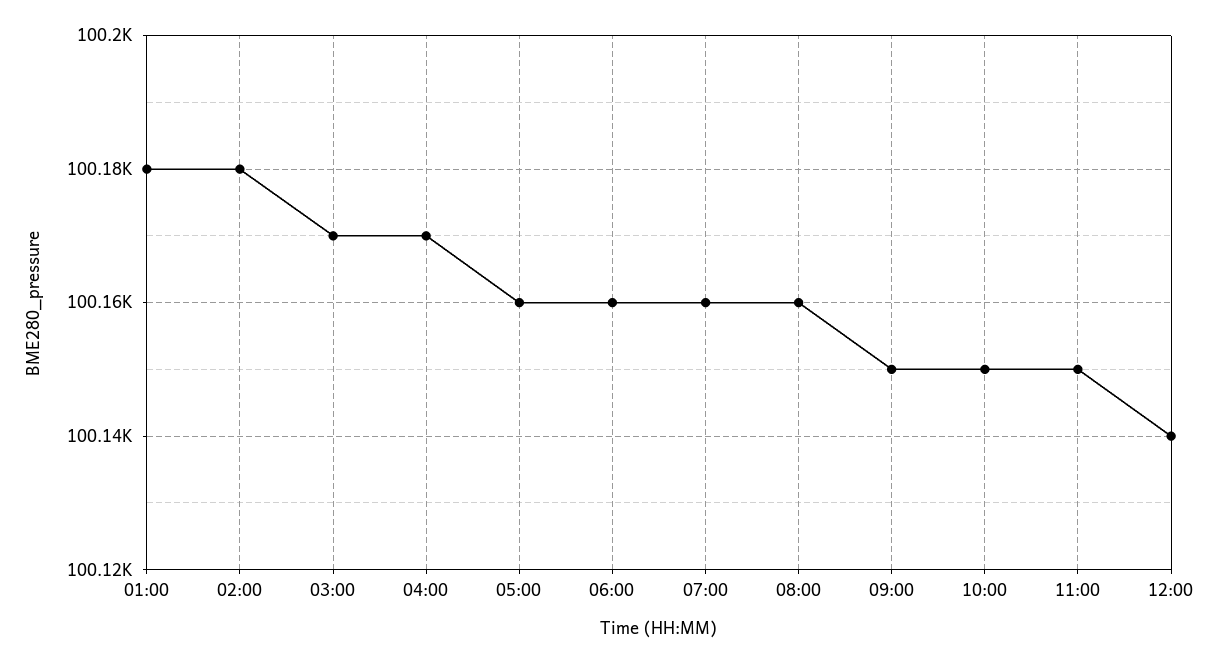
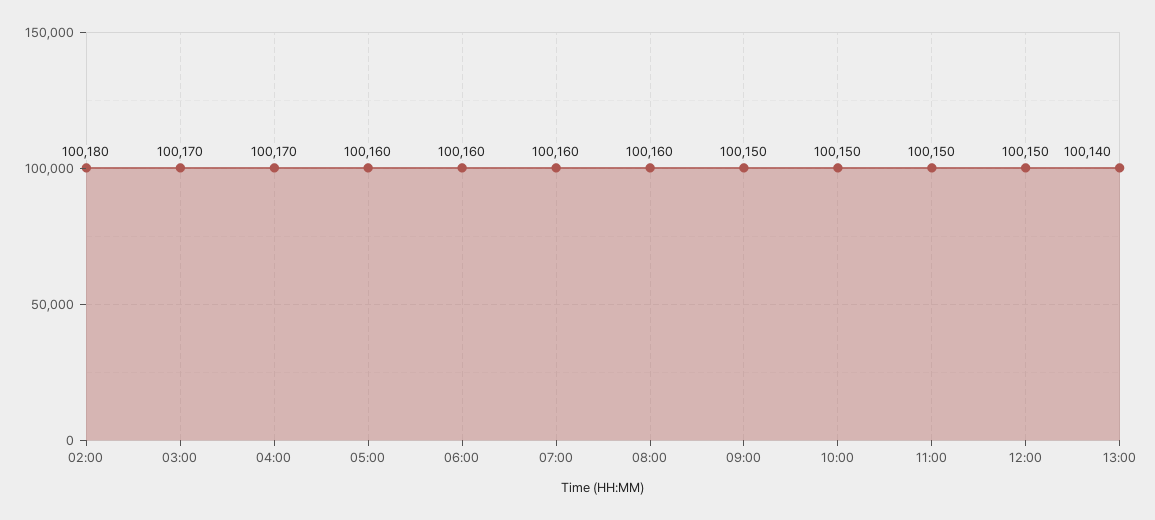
01:00: 100180 -> none
12:00: 100140 -> 100150
13:00: none -> 100140

